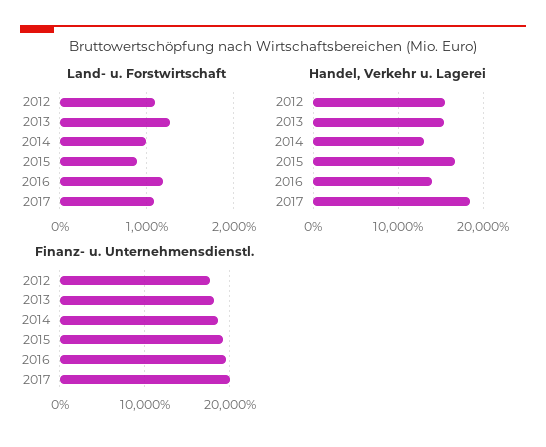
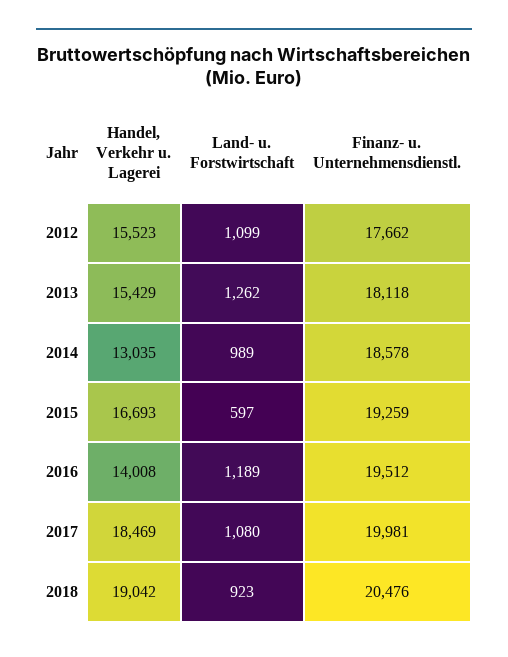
Land- u. Forstwirtschaft, 2015: 900 -> 597
Handel, Verkehr u. Lagerei, 2018: none -> 19042
Land- u. Forstwirtschaft, 2018: none -> 923
Finanz- u. Unternehmensdienstl., 2018: none -> 20476

